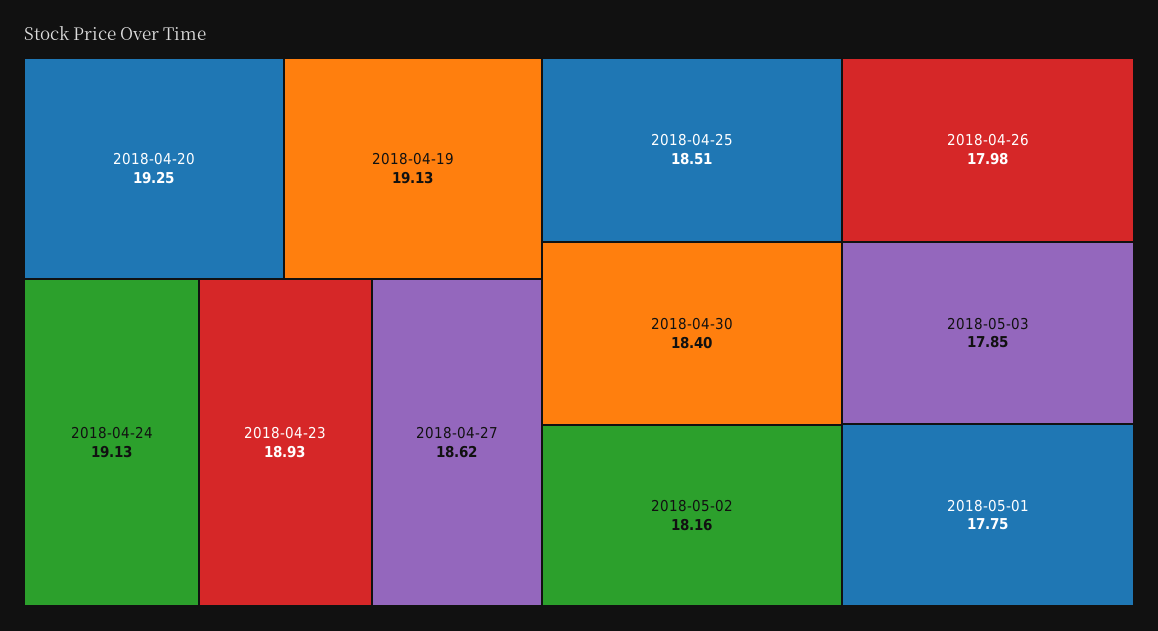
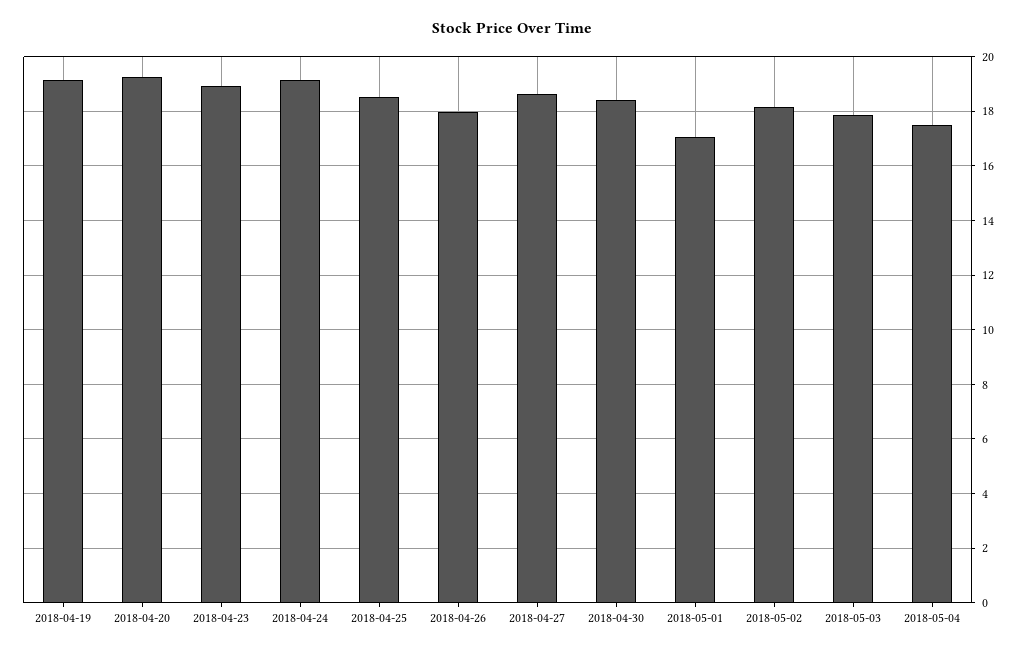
2018-05-01: 17.75 -> 17
2018-05-04: none -> 17.5

